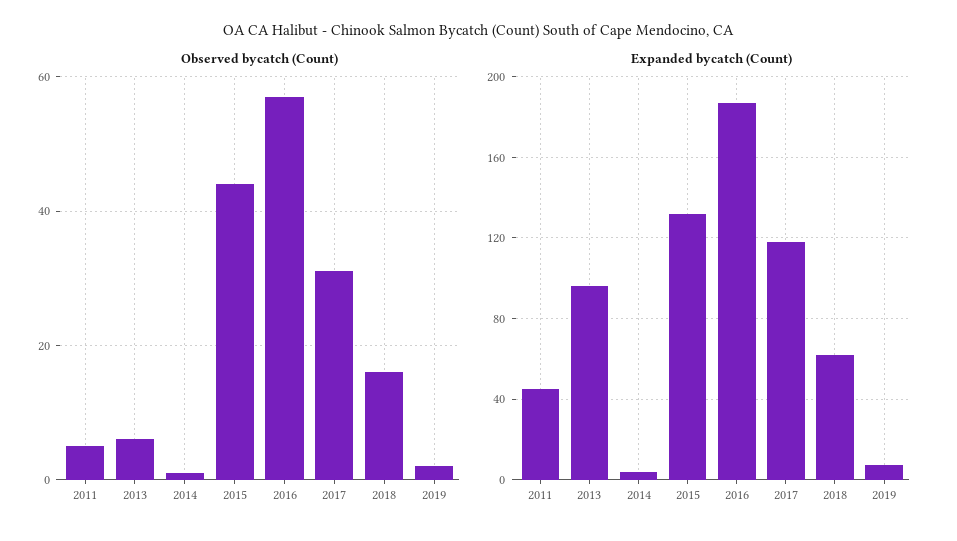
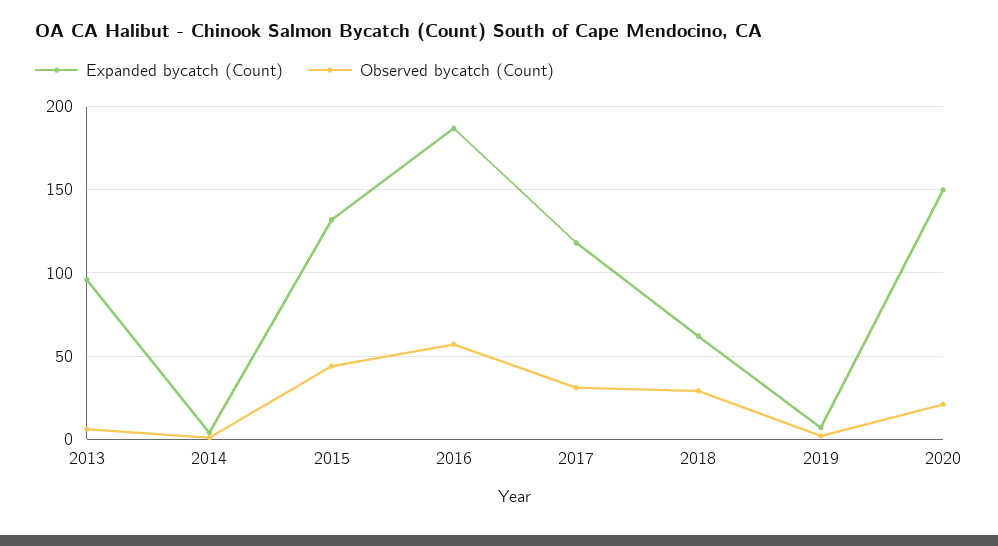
Observed bycatch (Count), 2011: 5 -> none
Observed bycatch (Count), 2018: 15 -> 30
Expanded bycatch (Count), 2011: 45 -> none
Expanded bycatch (Count), 2020: none -> 150
Observed bycatch (Count), 2020: none -> 20

